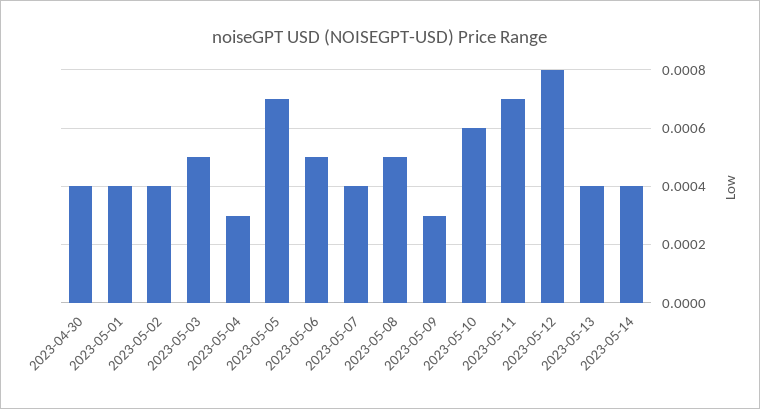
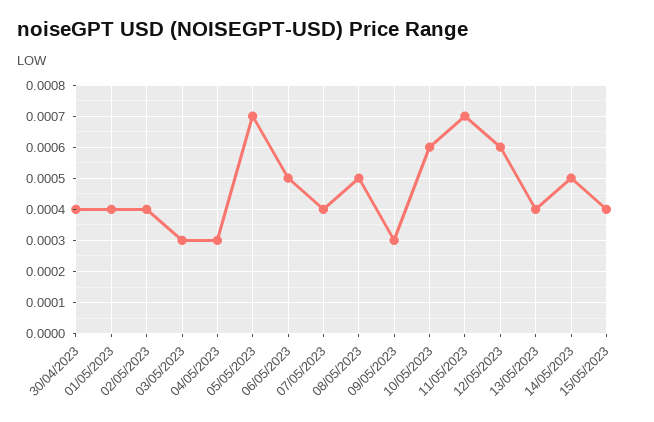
2023-05-03: 0.0005 -> 0.0003
2023-05-12: 0.0008 -> 0.0006
2023-05-14: 0.0004 -> 0.0005
15/05/2023: none -> 0.0004

